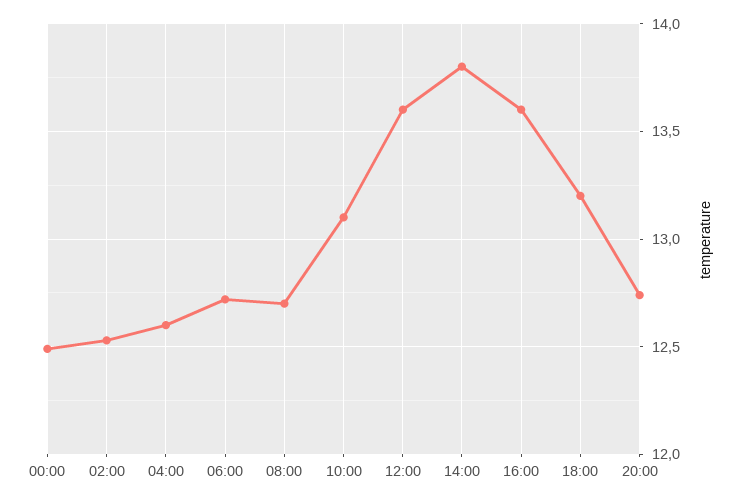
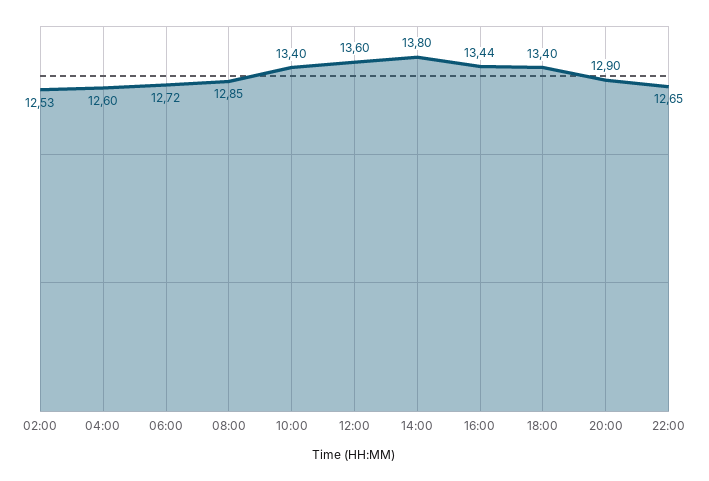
00:00: 12.5 -> none
08:00: 12.7 -> 12.85
10:00: 13.1 -> 13.4
16:00: 13.6 -> 13.44
18:00: 13.2 -> 13.4
20:00: 12.75 -> 12.9
22:00: none -> 12.65

